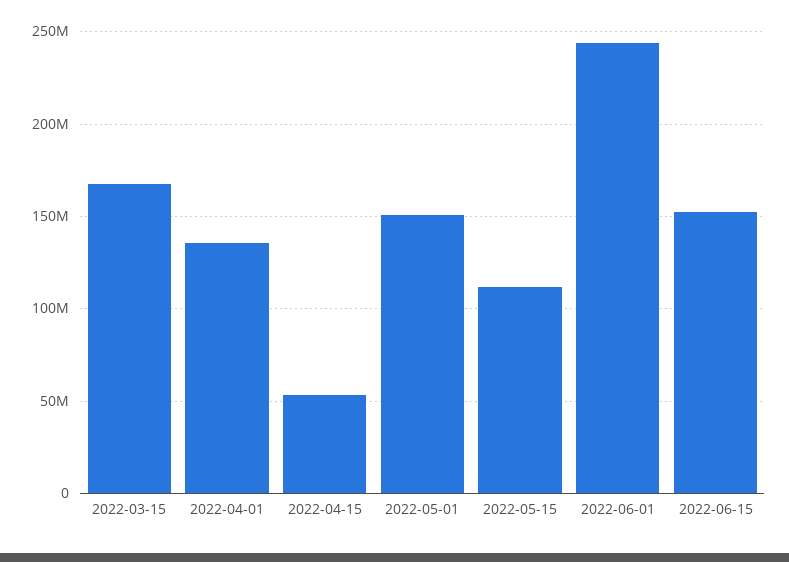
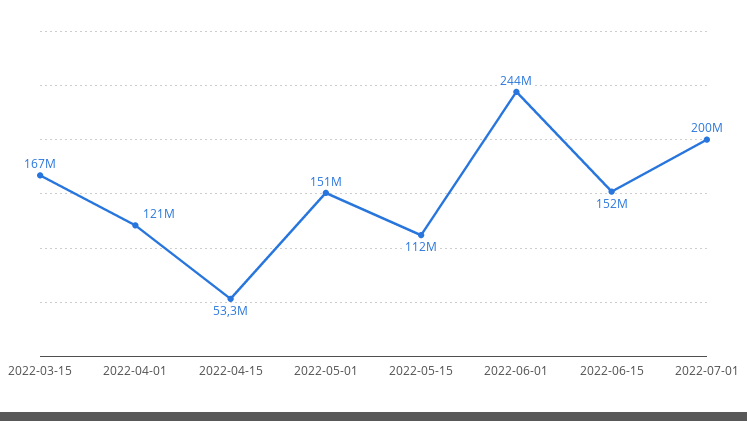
2022-04-01: 135000000 -> 121000000
2022-07-01: none -> 200000000

